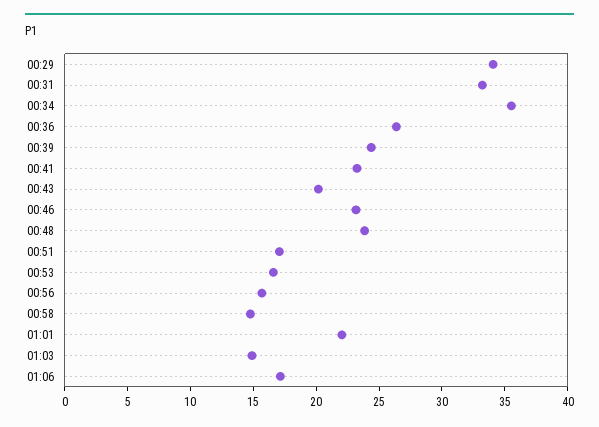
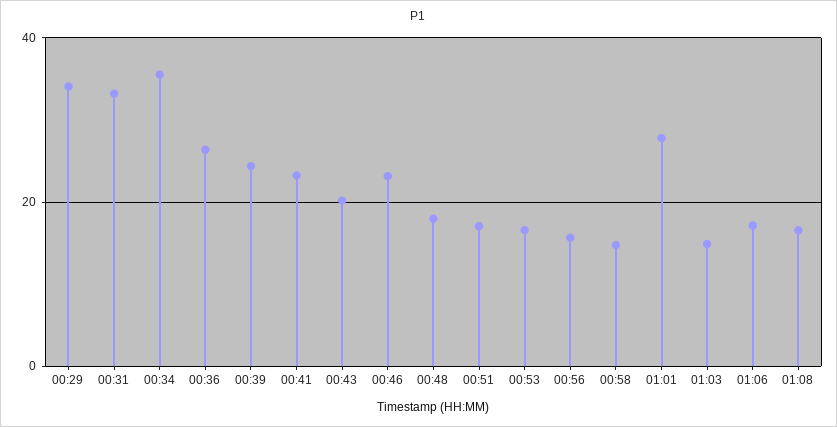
00:48: 24 -> 18
01:01: 22 -> 28
01:08: none -> 16

